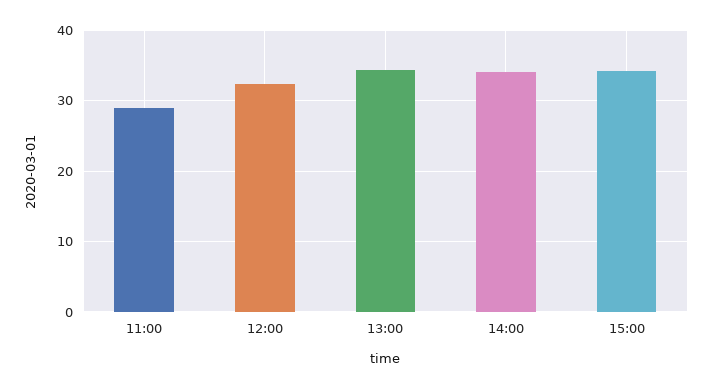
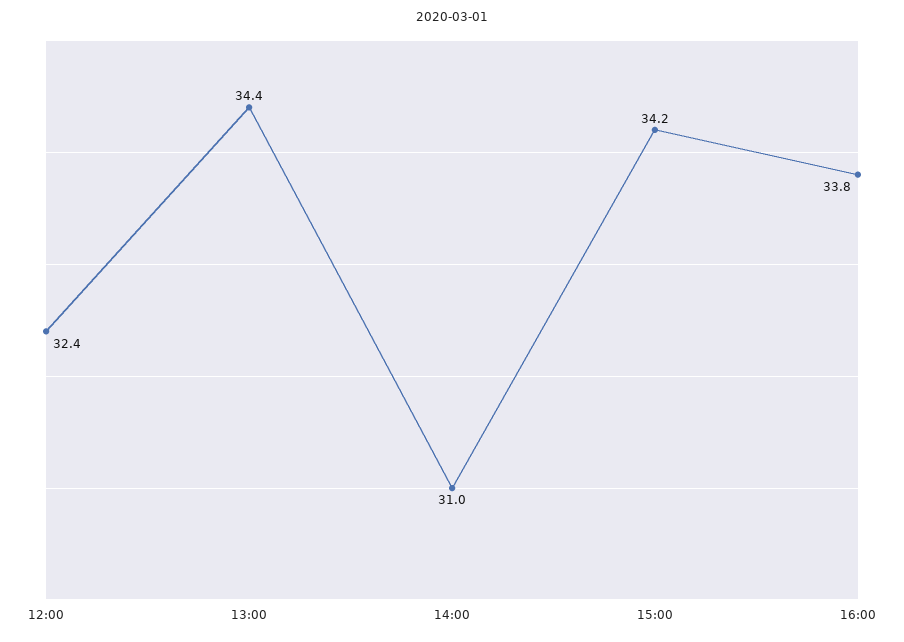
11:00: 29 -> none
14:00: 34 -> 31
16:00: none -> 33.8

